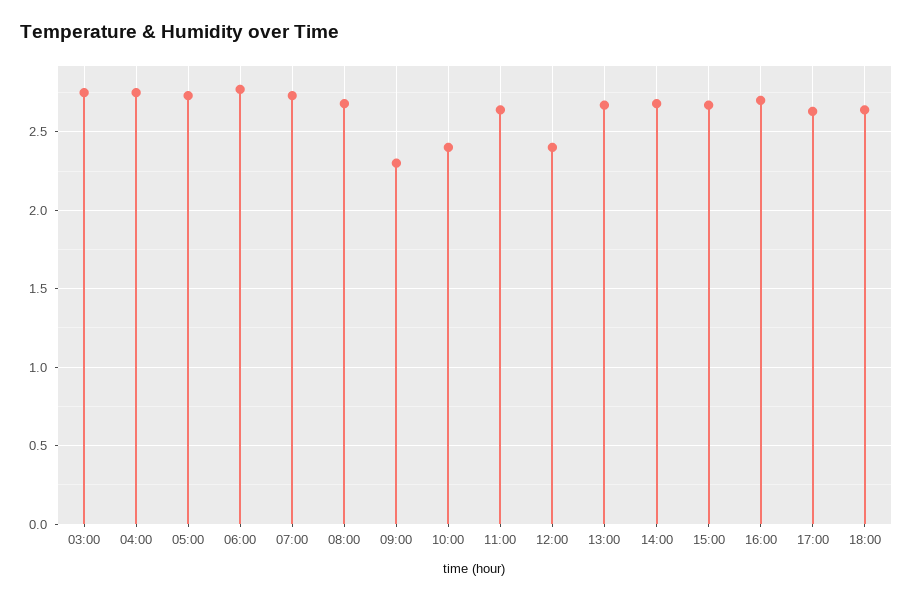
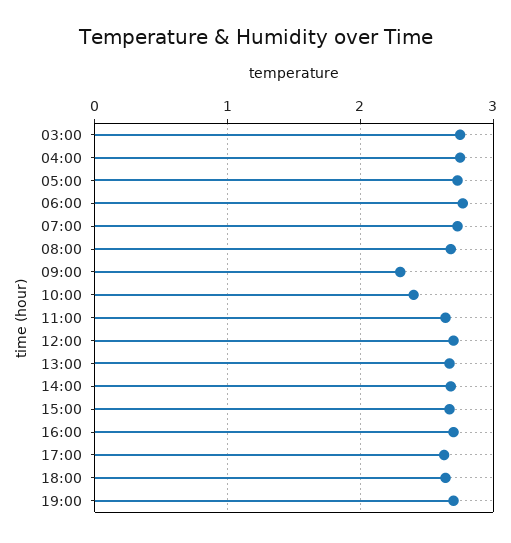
12:00: 2.4 -> 2.7
19:00: none -> 2.7

